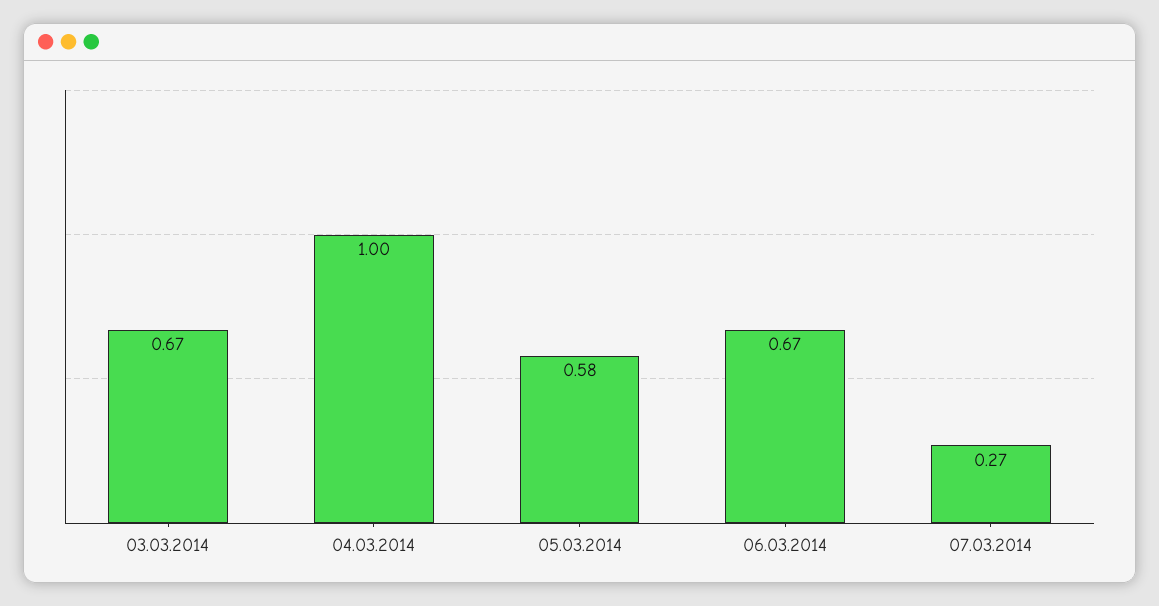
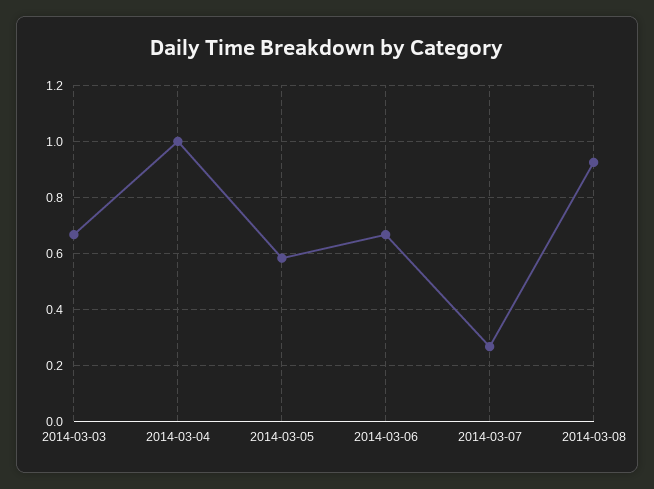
2014-03-08: none -> 0.925

